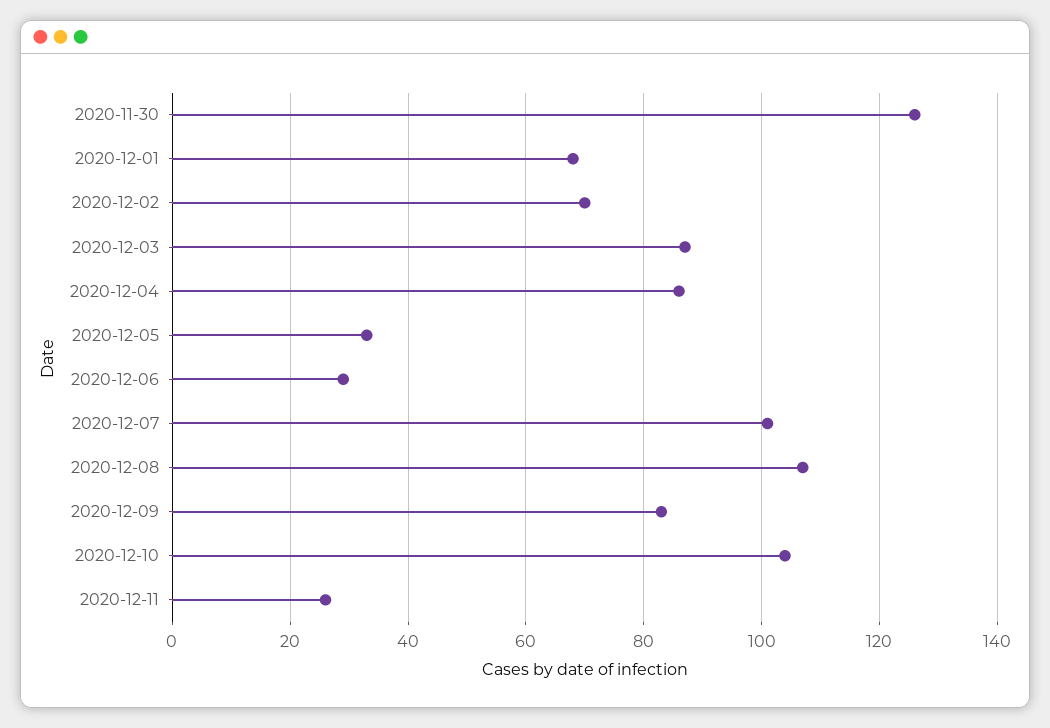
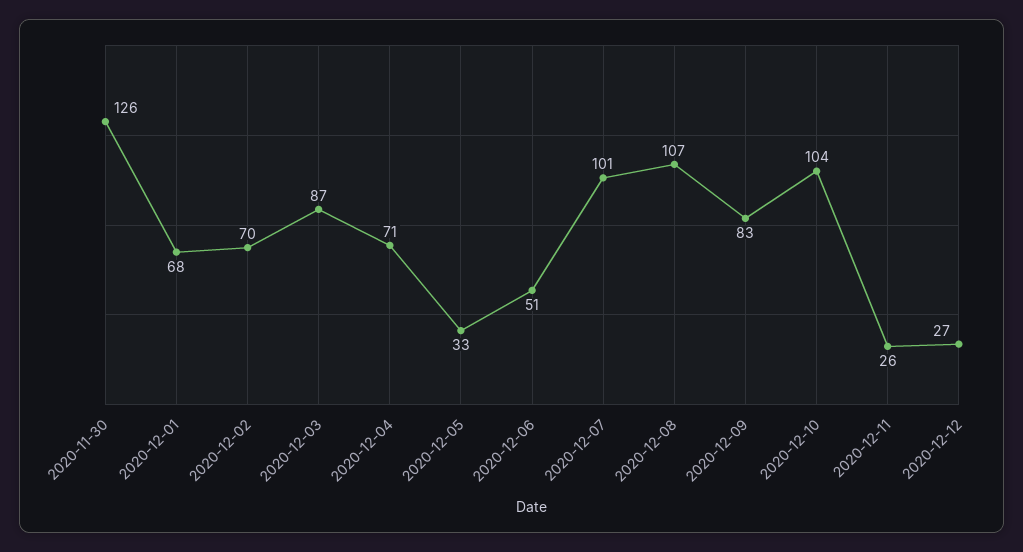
2020-12-04: 85 -> 71
2020-12-06: 30 -> 51
2020-12-12: none -> 27

